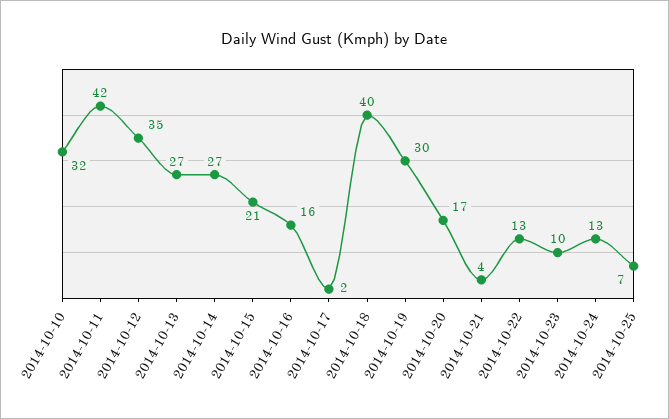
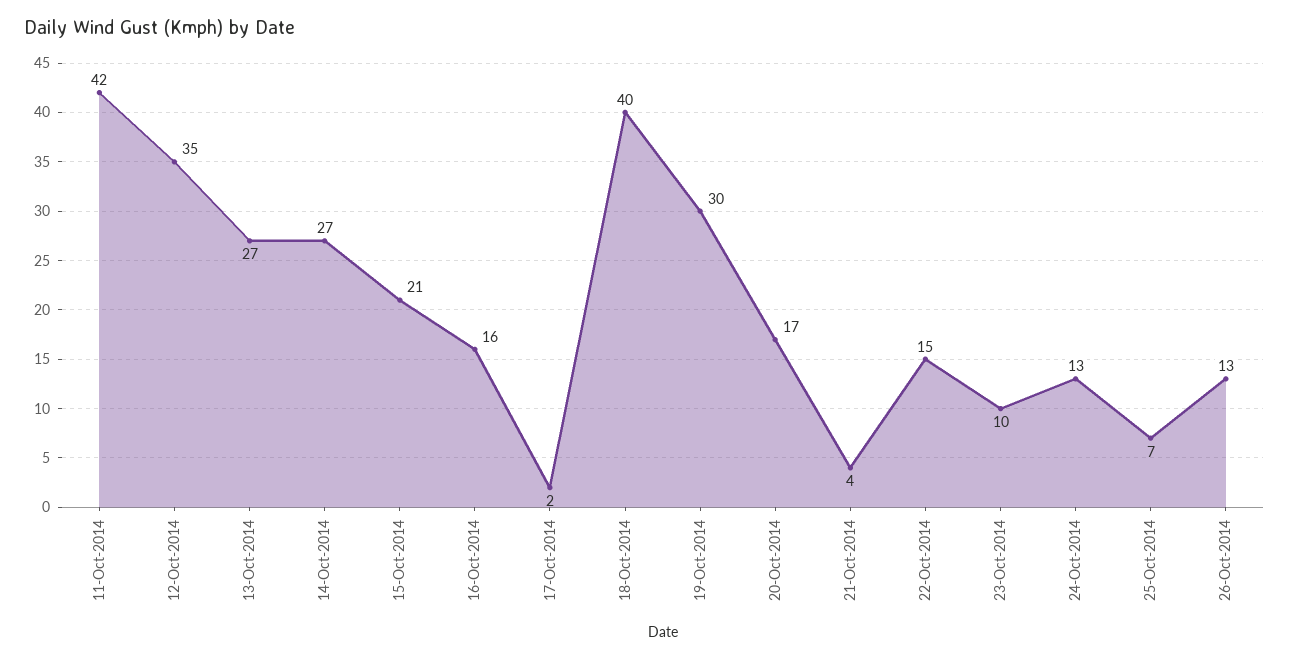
2014-10-10: 32 -> none
2014-10-22: 13 -> 15
26-Oct-2014: none -> 13

